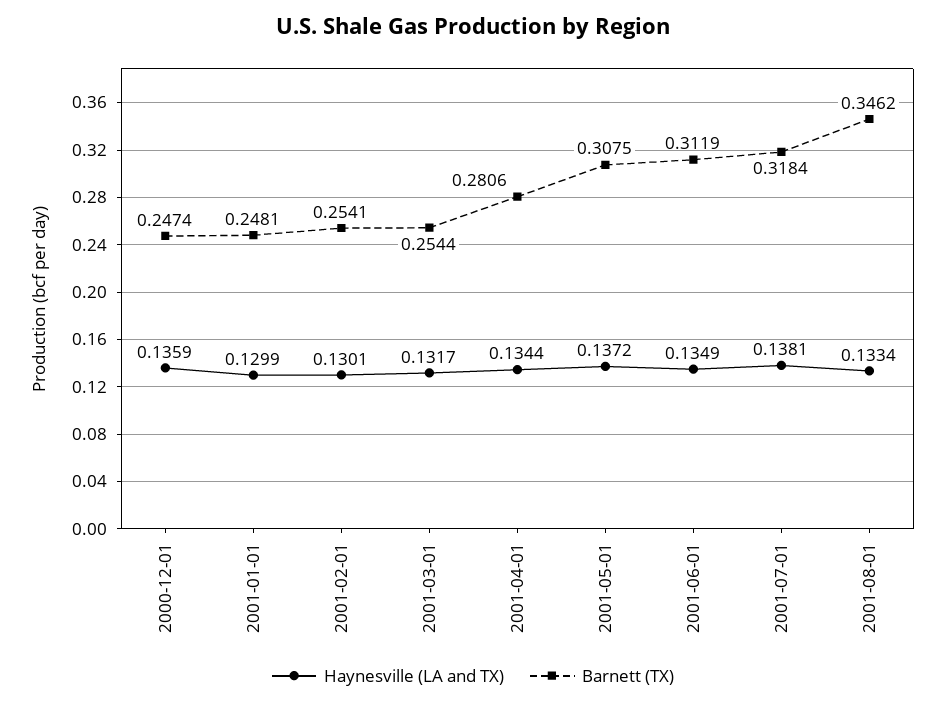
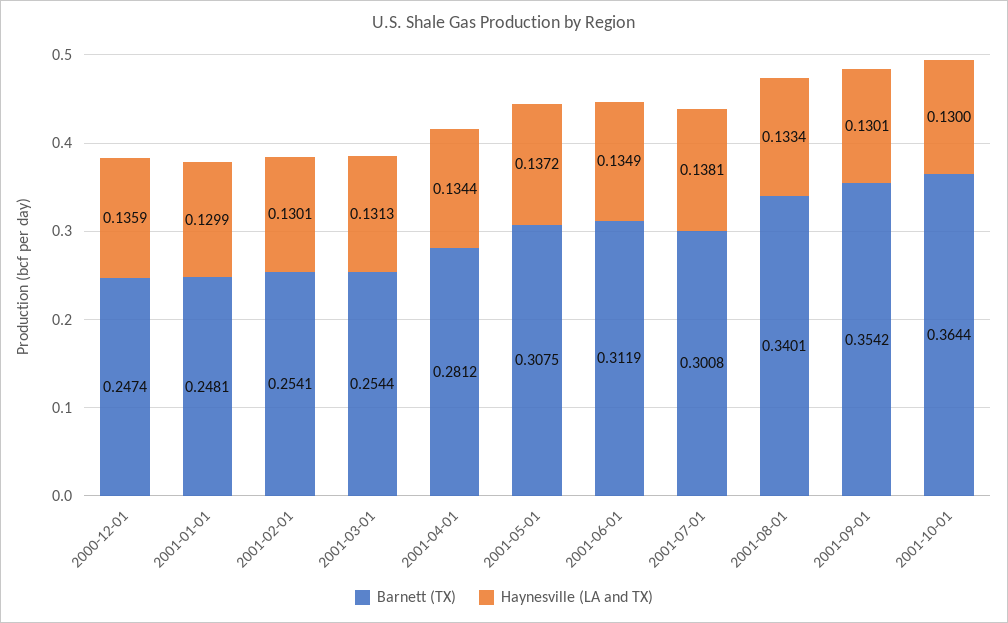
Haynesville (LA and TX), 2001-03-01: 0.1317 -> 0.1313
Barnett (TX), 2001-04-01: 0.2806 -> 0.2812
Barnett (TX), 2001-07-01: 0.3184 -> 0.3008
Barnett (TX), 2001-08-01: 0.3462 -> 0.3401
Barnett (TX), 2001-09-01: none -> 0.3542
Haynesville (LA and TX), 2001-09-01: none -> 0.1301
Barnett (TX), 2001-10-01: none -> 0.3644
Haynesville (LA and TX), 2001-10-01: none -> 0.13

